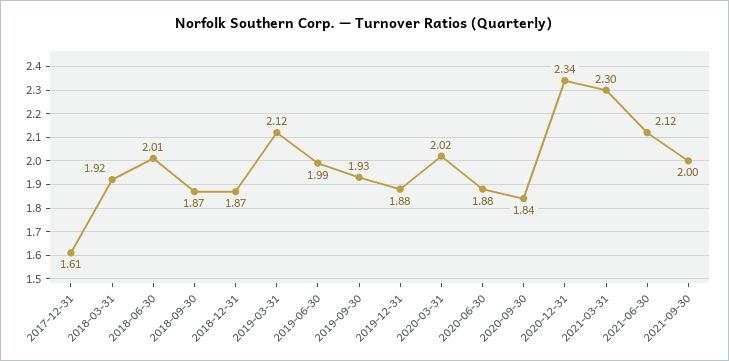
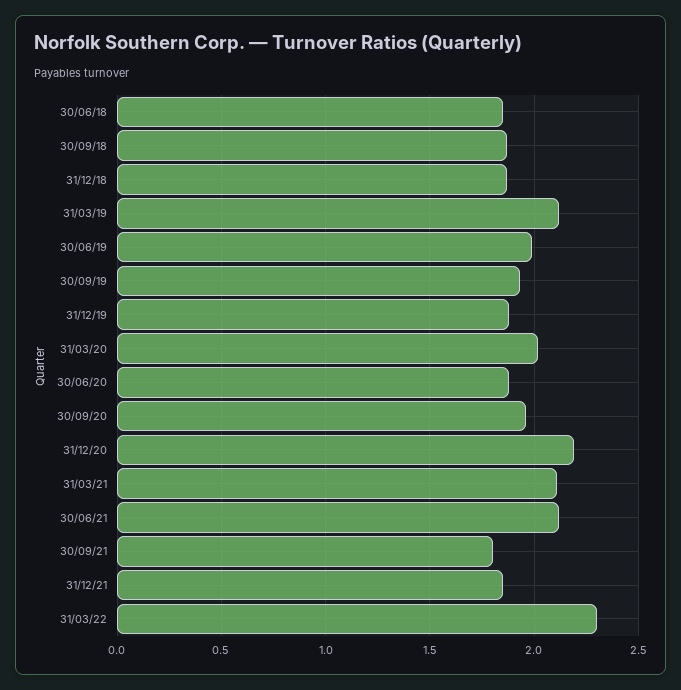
2017-12-31: 1.61 -> none
2018-03-31: 1.92 -> none
2018-06-30: 2.01 -> 1.85
2020-09-30: 1.84 -> 1.95
2020-12-31: 2.34 -> 2.2
2021-03-31: 2.3 -> 2.1
2021-09-30: 2 -> 1.8
31/12/21: none -> 1.85
31/03/22: none -> 2.3

